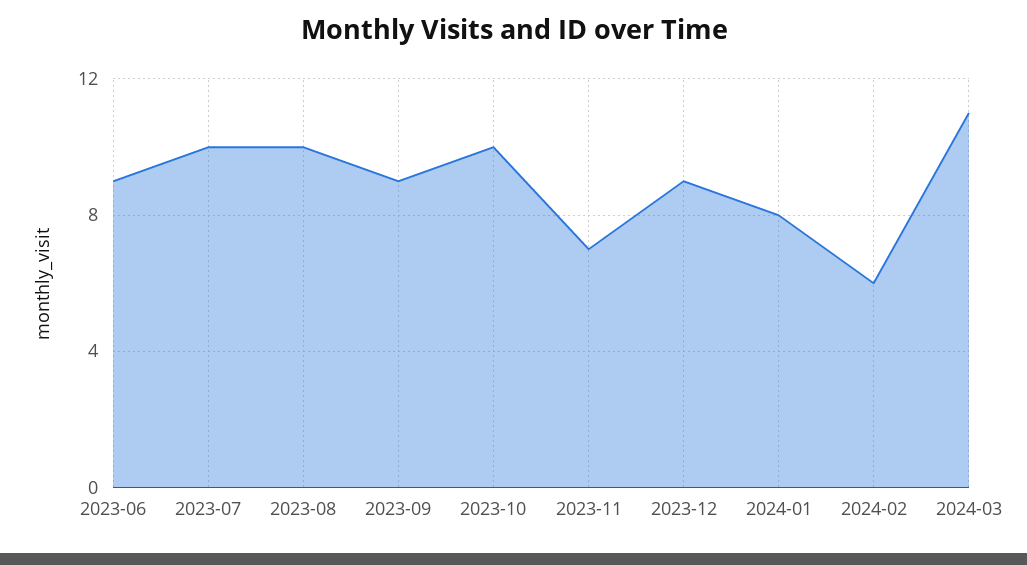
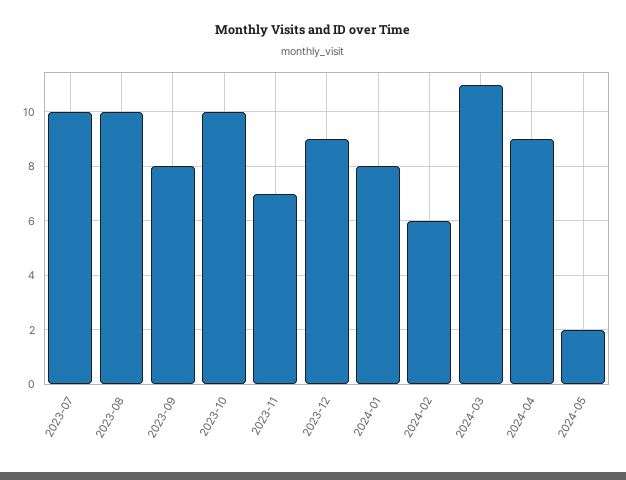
2023-06: 9 -> none
2023-09: 9 -> 8
2024-04: none -> 9
2024-05: none -> 2

